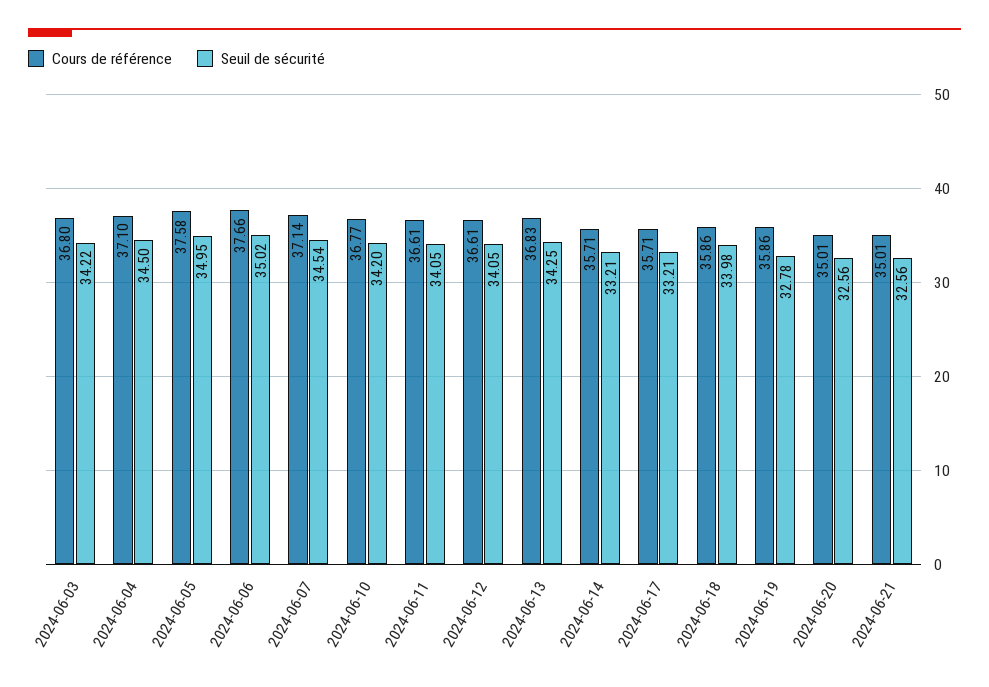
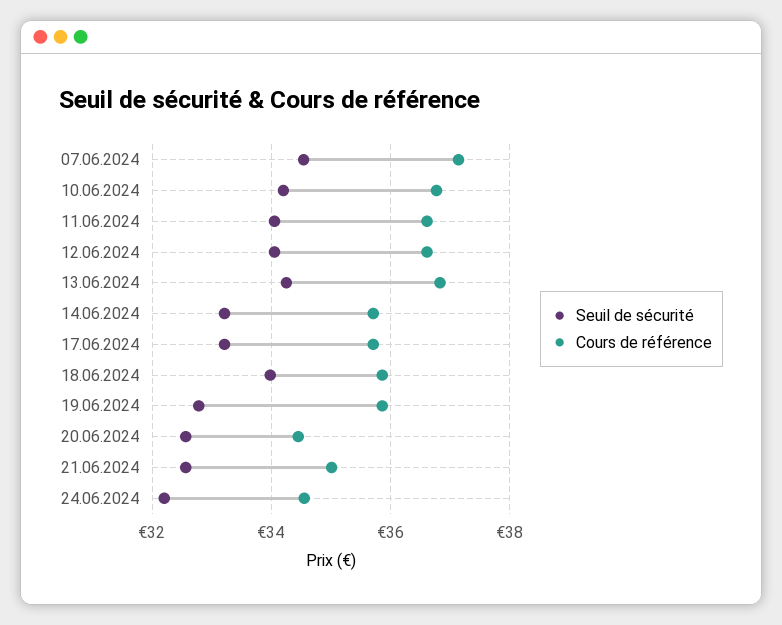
Cours de référence, 2024-06-03: 36.8 -> none
Seuil de sécurité, 2024-06-03: 34.22 -> none
Cours de référence, 2024-06-04: 37.1 -> none
Seuil de sécurité, 2024-06-04: 34.5 -> none
Cours de référence, 2024-06-05: 37.58 -> none
Seuil de sécurité, 2024-06-05: 34.95 -> none
Cours de référence, 2024-06-06: 37.66 -> none
Seuil de sécurité, 2024-06-06: 35.02 -> none
Cours de référence, 2024-06-20: 35.01 -> 34.4
Seuil de sécurité, 24.06.2024: none -> 32.2
Cours de référence, 24.06.2024: none -> 34.6

